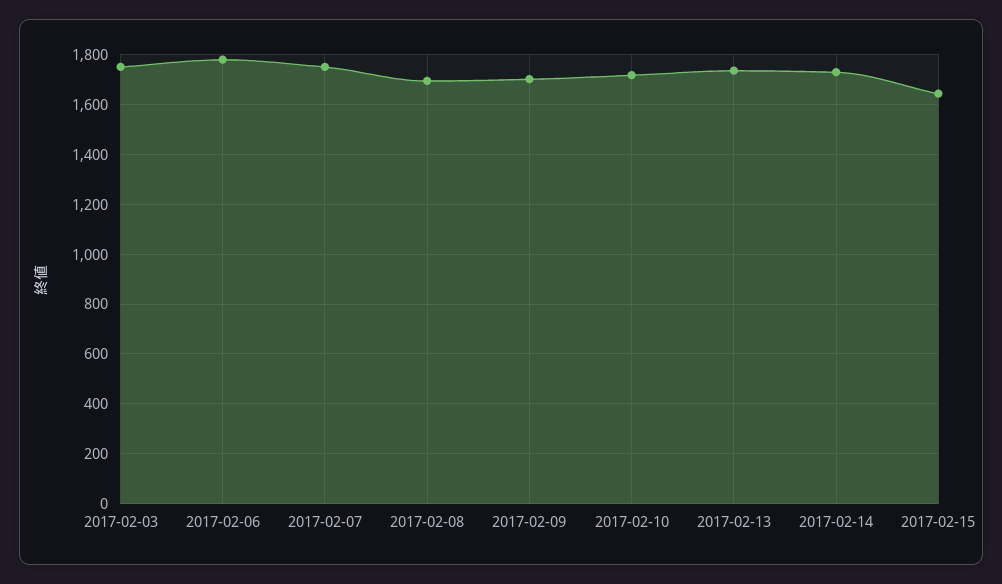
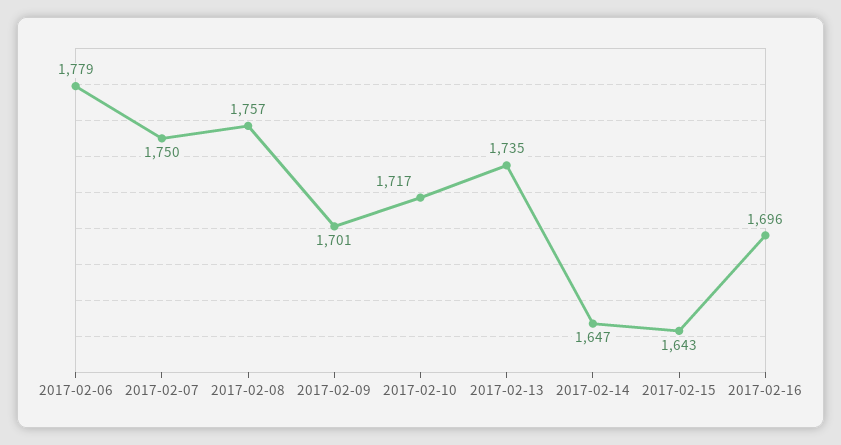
2017-02-03: 1750 -> none
2017-02-08: 1700 -> 1757
2017-02-14: 1725 -> 1647
2017-02-16: none -> 1696

